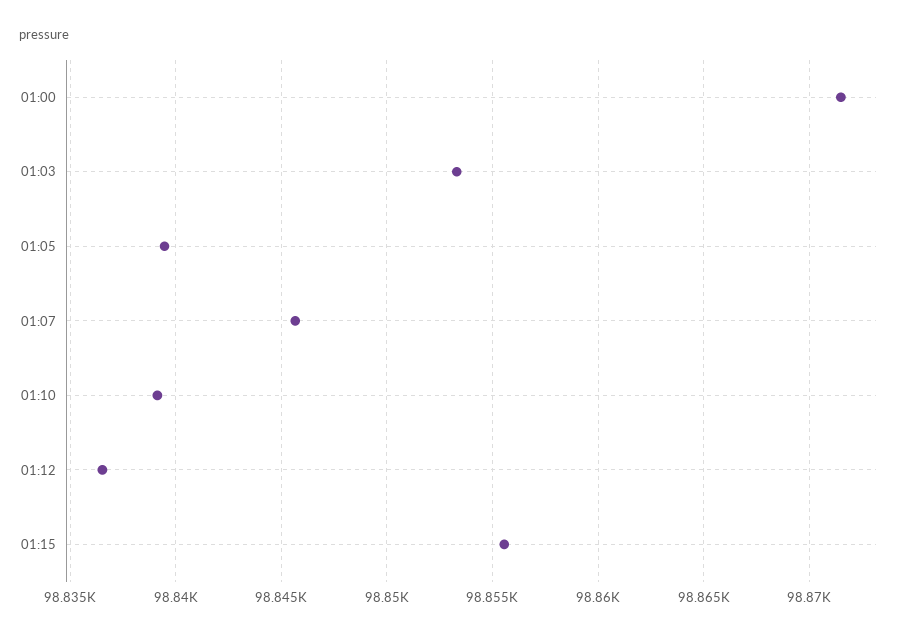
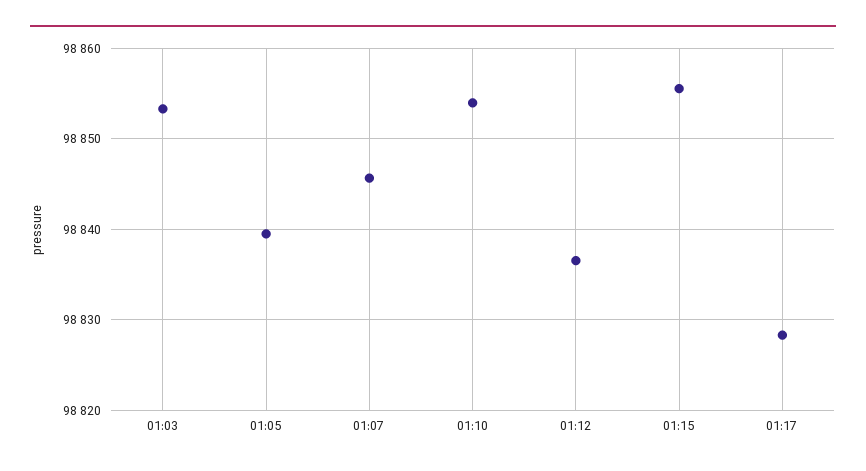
01:00: 98871.5 -> none
01:10: 98839 -> 98854
01:17: none -> 98828

